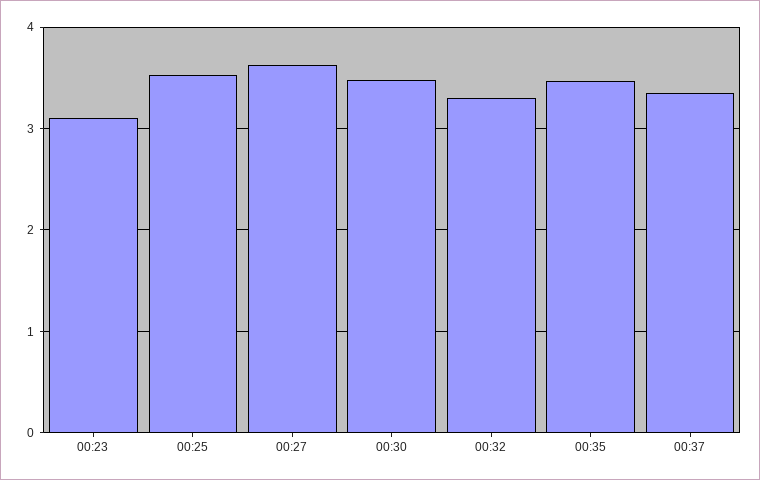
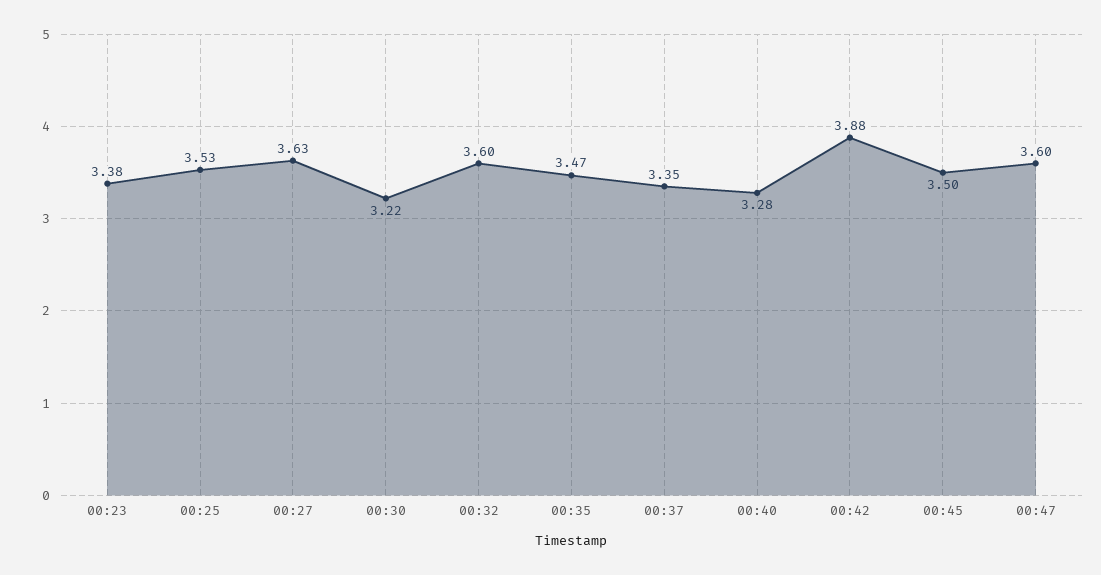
00:23: 3.1 -> 3.38
00:30: 3.5 -> 3.22
00:32: 3.3 -> 3.6
00:40: none -> 3.28
00:42: none -> 3.88
00:45: none -> 3.5
00:47: none -> 3.6

